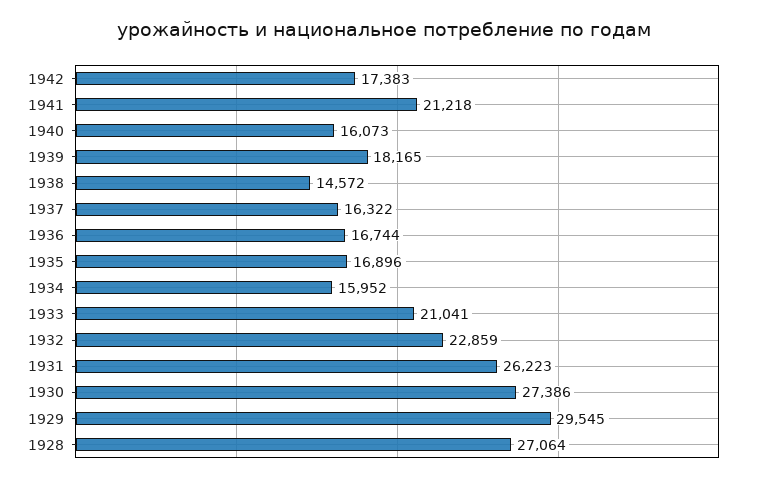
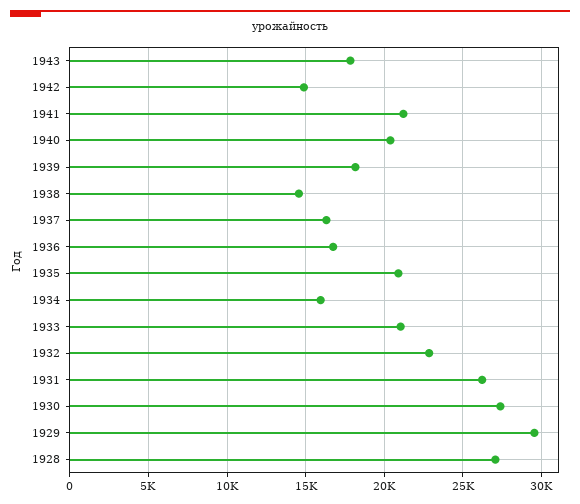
1942: 17383 -> 15000
1940: 16073 -> 20500
1935: 16896 -> 21000
1943: none -> 18000

